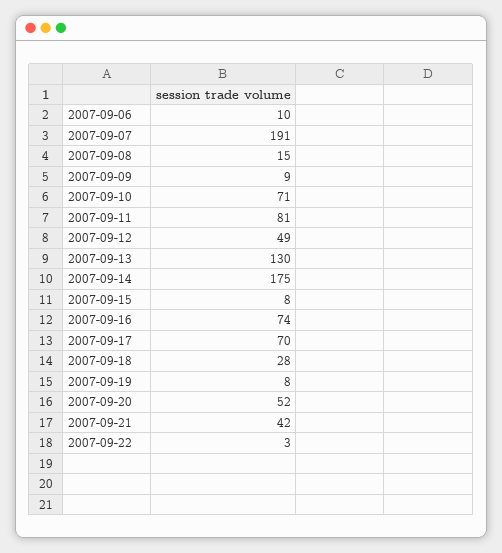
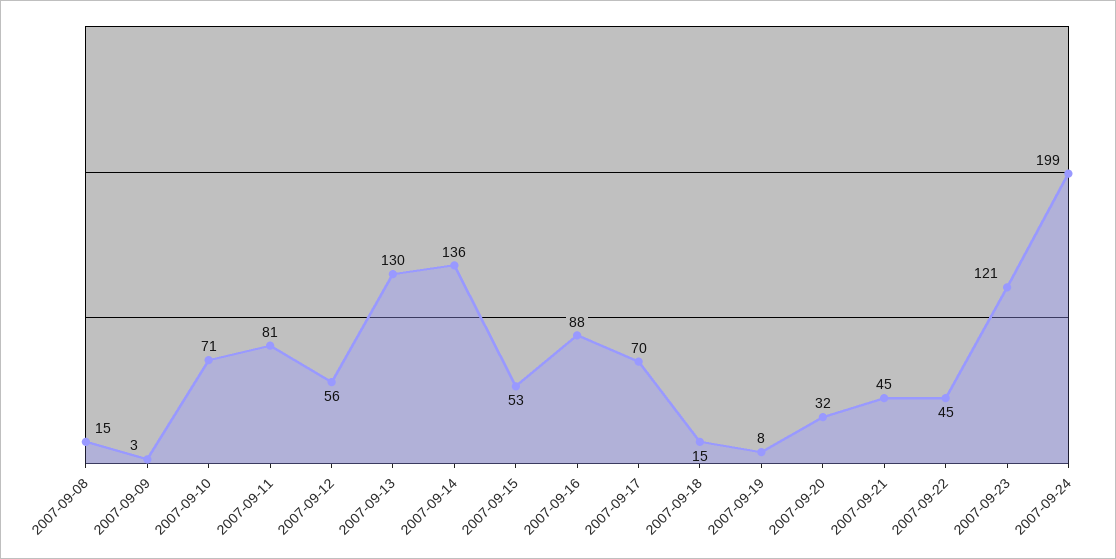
2007-09-06: 10 -> none
2007-09-07: 191 -> none
2007-09-09: 9 -> 3
2007-09-12: 49 -> 56
2007-09-14: 175 -> 136
2007-09-15: 8 -> 53
2007-09-16: 74 -> 88
2007-09-18: 28 -> 15
2007-09-20: 52 -> 32
2007-09-21: 42 -> 45
2007-09-22: 3 -> 45
2007-09-23: none -> 121
2007-09-24: none -> 199

